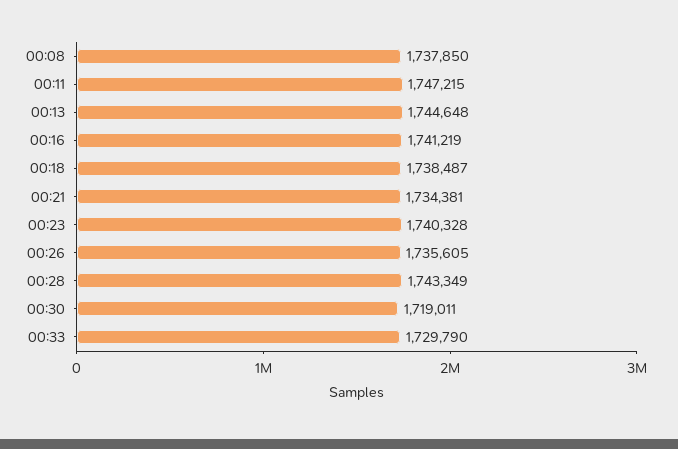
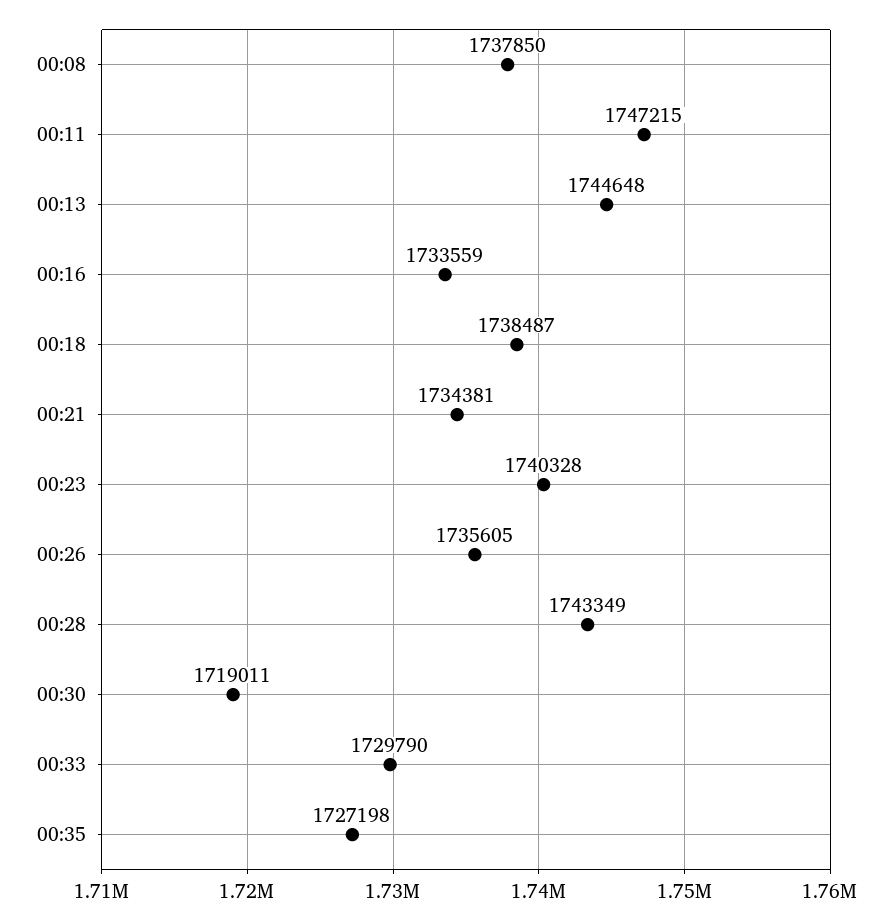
00:16: 1741219 -> 1733559
00:35: none -> 1727198

